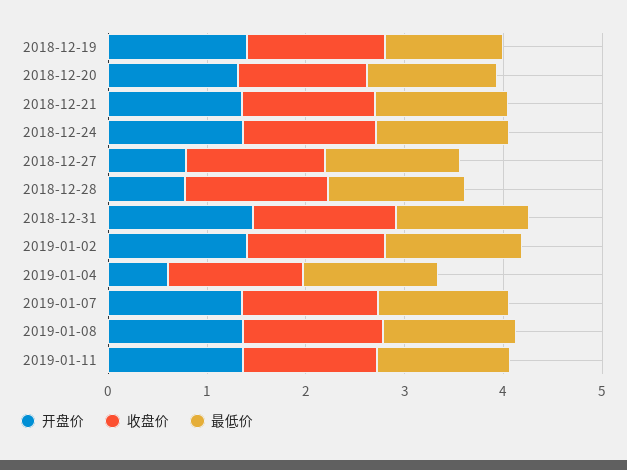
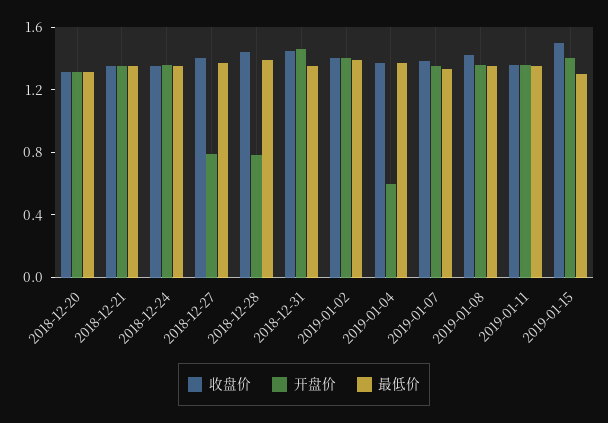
开盘价, 2018-12-19: 1.4 -> none
收盘价, 2018-12-19: 1.4 -> none
最低价, 2018-12-19: 1.2 -> none
收盘价, 2019-01-15: none -> 1.5
开盘价, 2019-01-15: none -> 1.4
最低价, 2019-01-15: none -> 1.3

